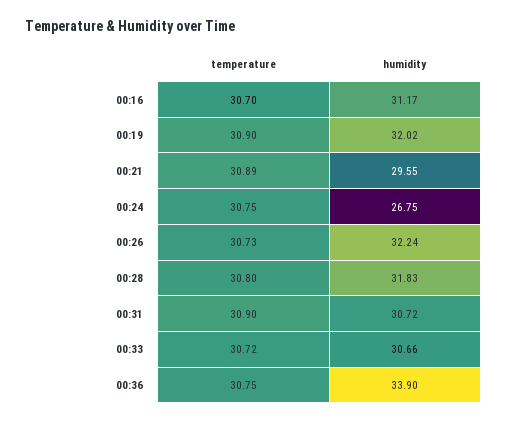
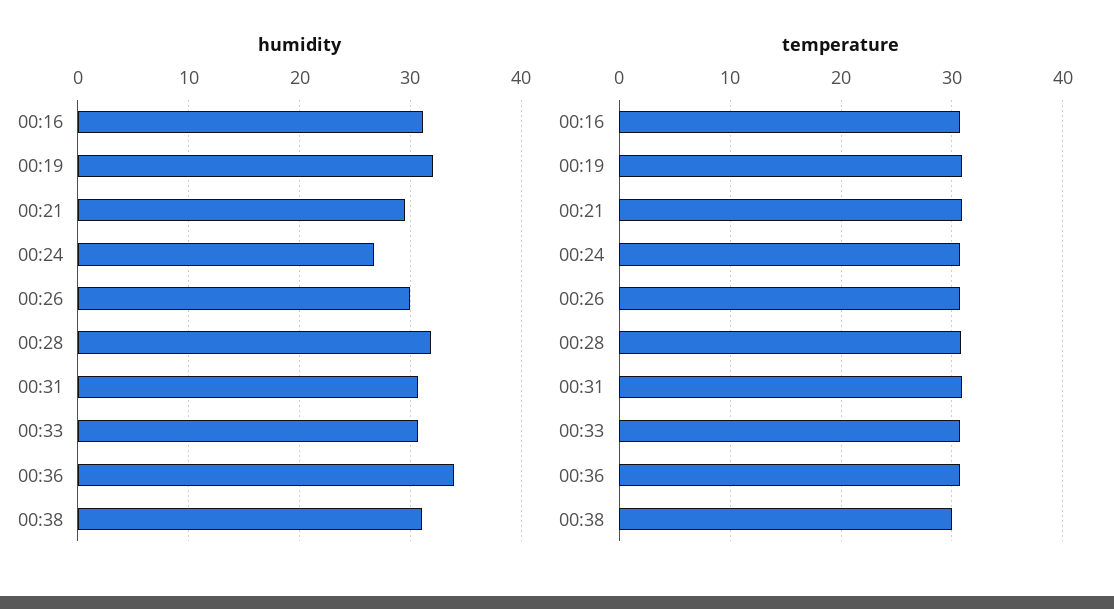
humidity, 00:26: 32.24 -> 30
humidity, 00:38: none -> 31
temperature, 00:38: none -> 30

